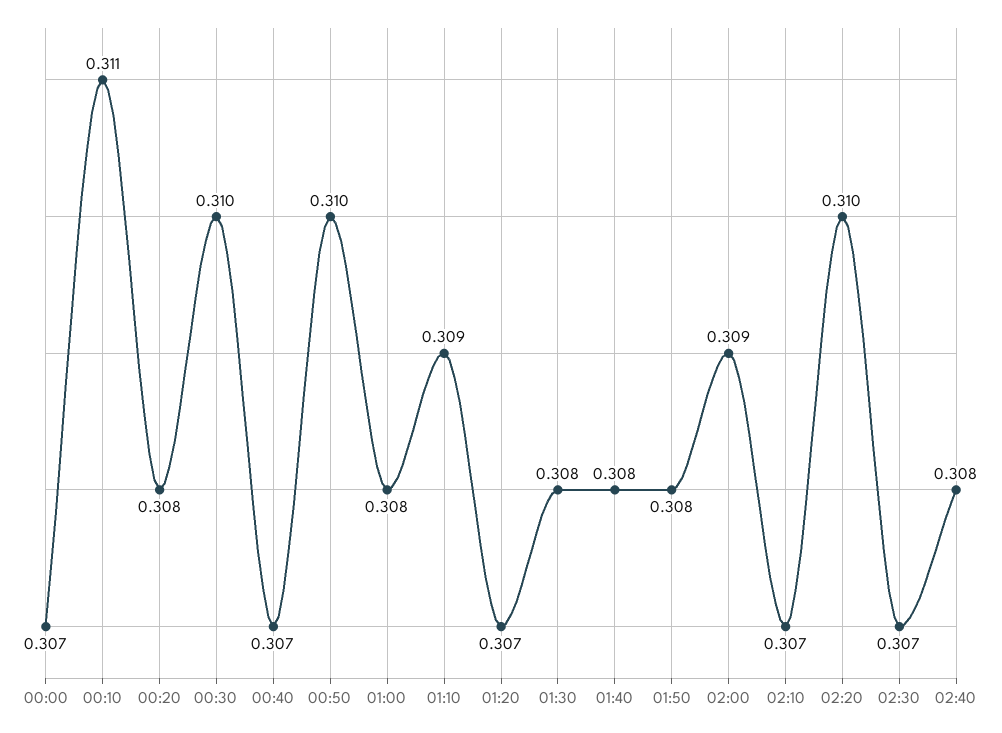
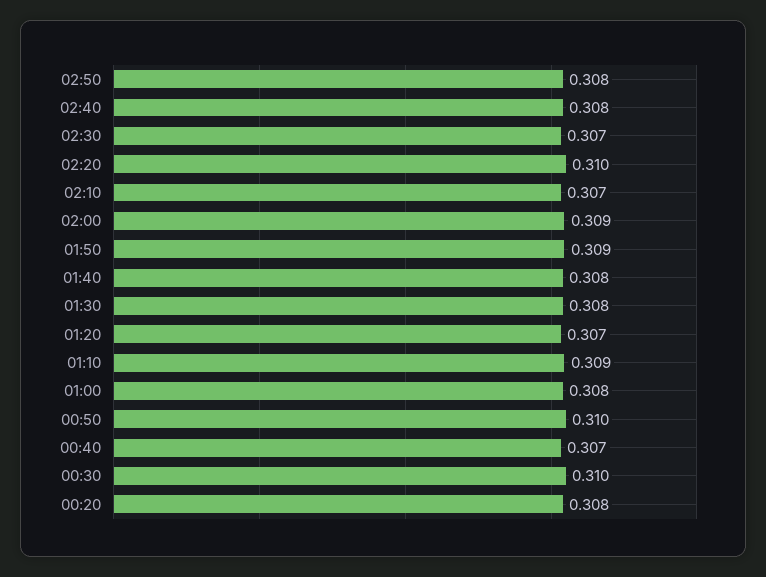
00:00: 0.307 -> none
00:10: 0.311 -> none
01:50: 0.308 -> 0.309
02:50: none -> 0.308

